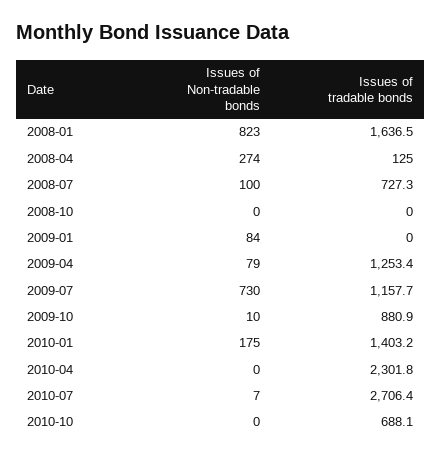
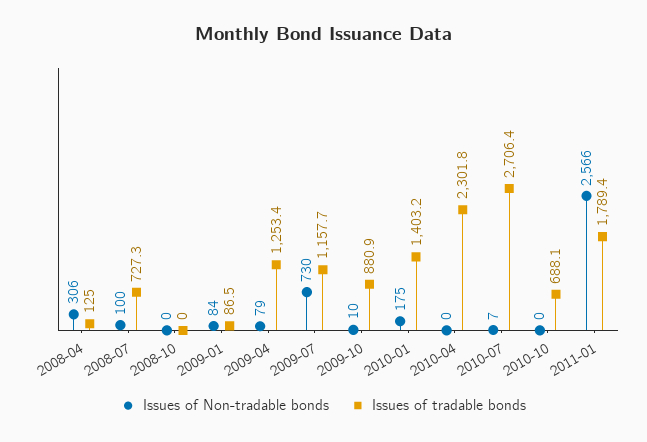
Issues of Non-tradable bonds, 2008-01: 823 -> none
Issues of tradable bonds, 2008-01: 1636.5 -> none
Issues of Non-tradable bonds, 2008-04: 274 -> 306
Issues of tradable bonds, 2009-01: 0 -> 86.5
Issues of Non-tradable bonds, 2011-01: none -> 2566
Issues of tradable bonds, 2011-01: none -> 1789.4

